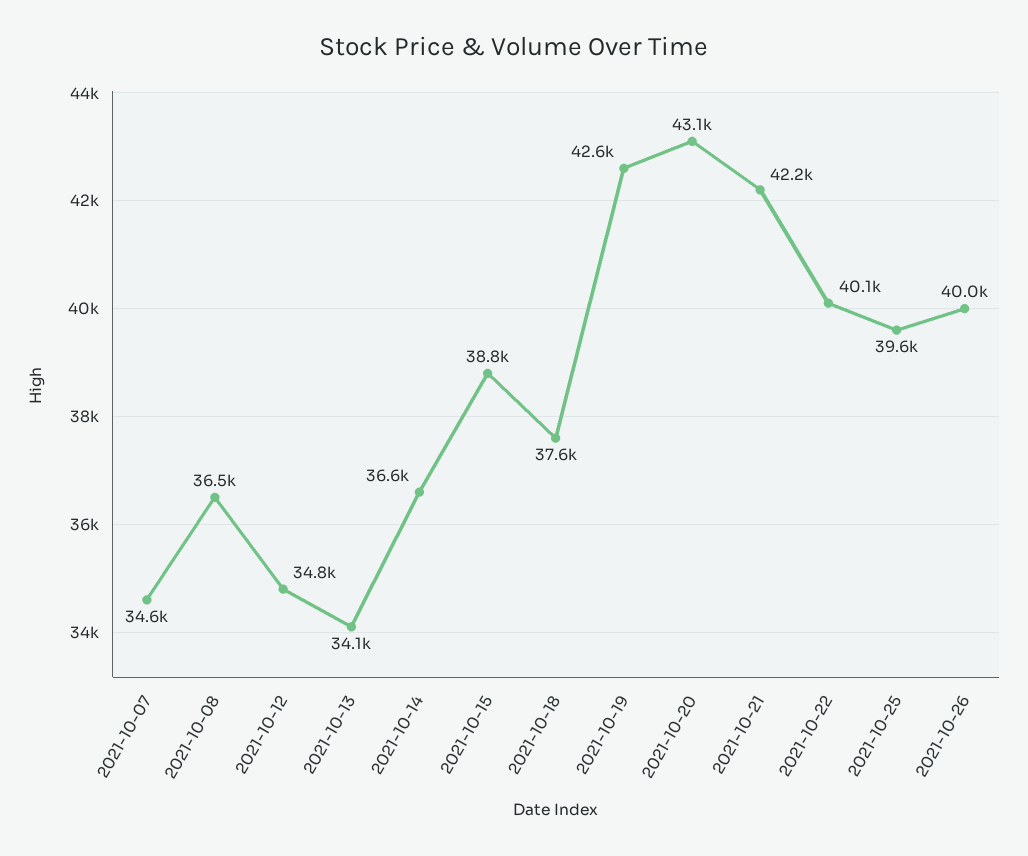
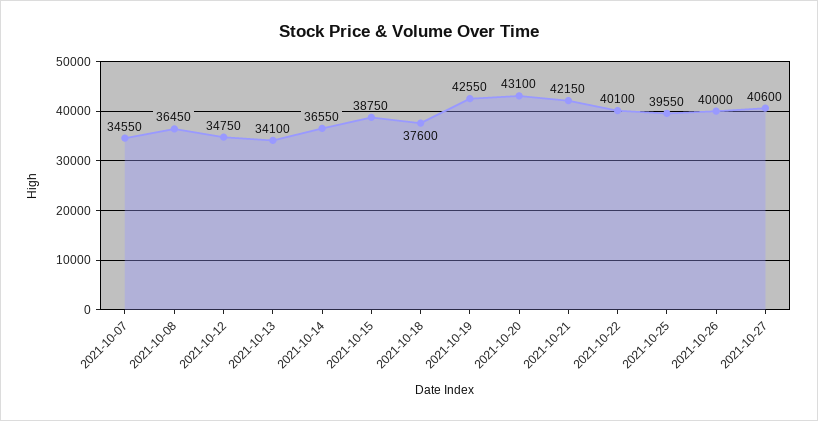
2021-10-27: none -> 40600

